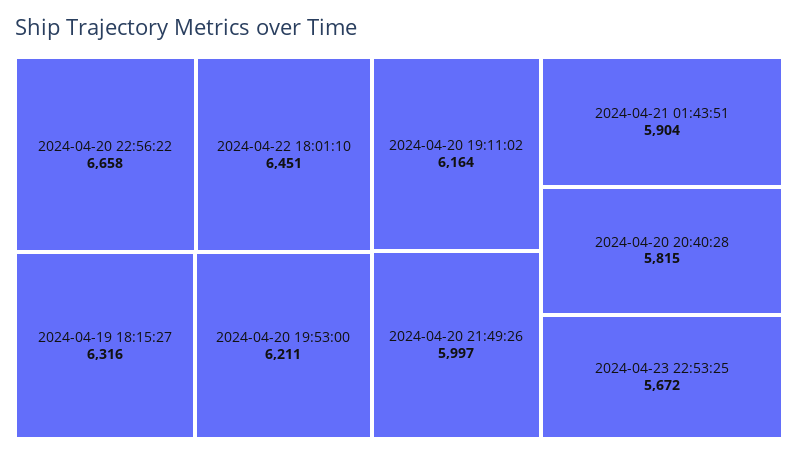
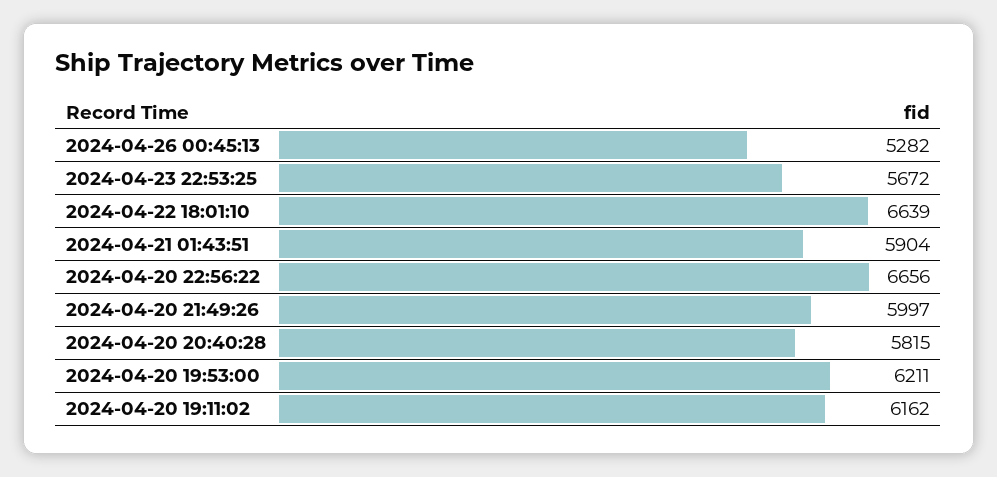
2024-04-20 22:56:22: 6658 -> 6656
2024-04-22 18:01:10: 6451 -> 6639
2024-04-19 18:15:27: 6316 -> none
2024-04-20 19:11:02: 6164 -> 6162
2024-04-26 00:45:13: none -> 5282

